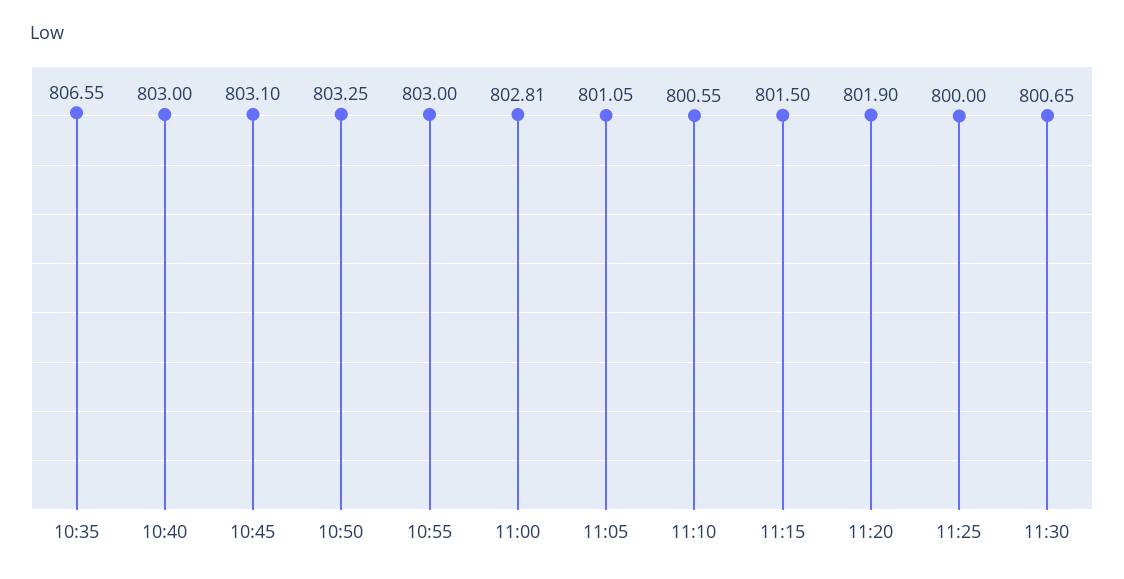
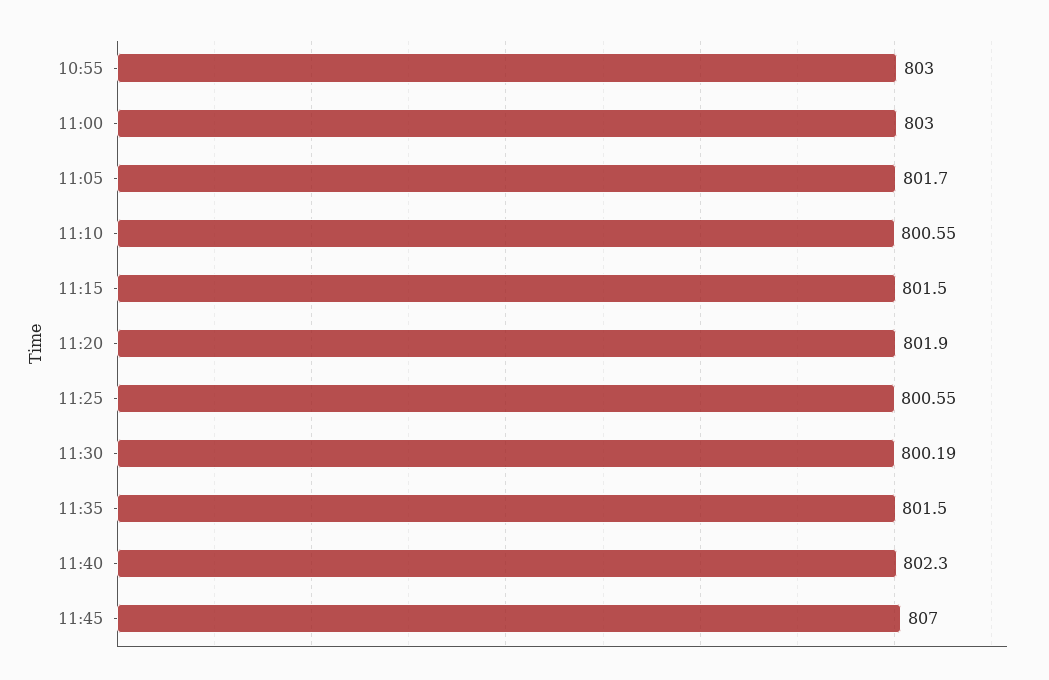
10:35: 806.55 -> none
10:40: 803 -> none
10:45: 803.1 -> none
10:50: 803.25 -> none
11:00: 802.81 -> 803
11:05: 801.05 -> 801.7
11:25: 800 -> 800.55
11:30: 800.65 -> 800.19
11:35: none -> 801.5
11:40: none -> 802.3
11:45: none -> 807

